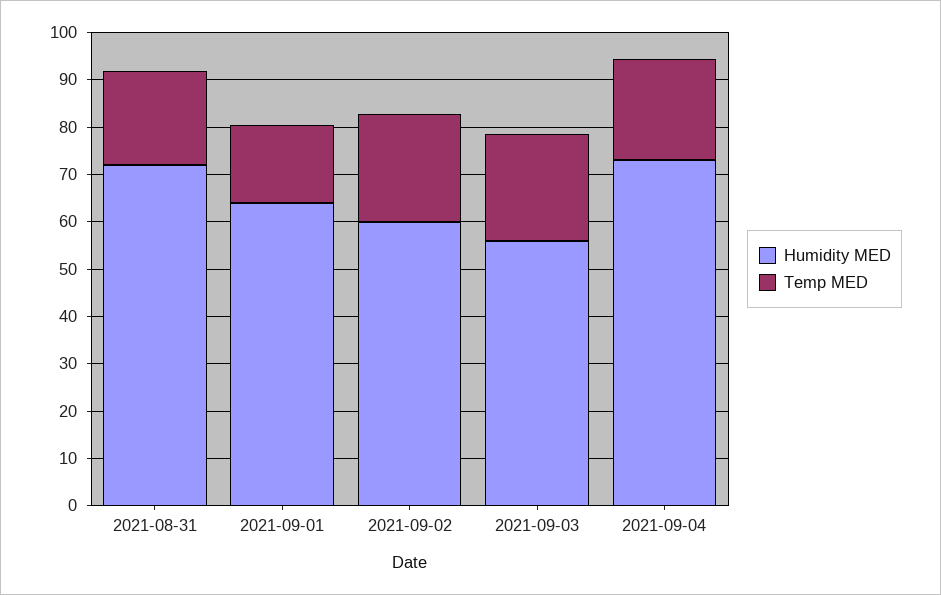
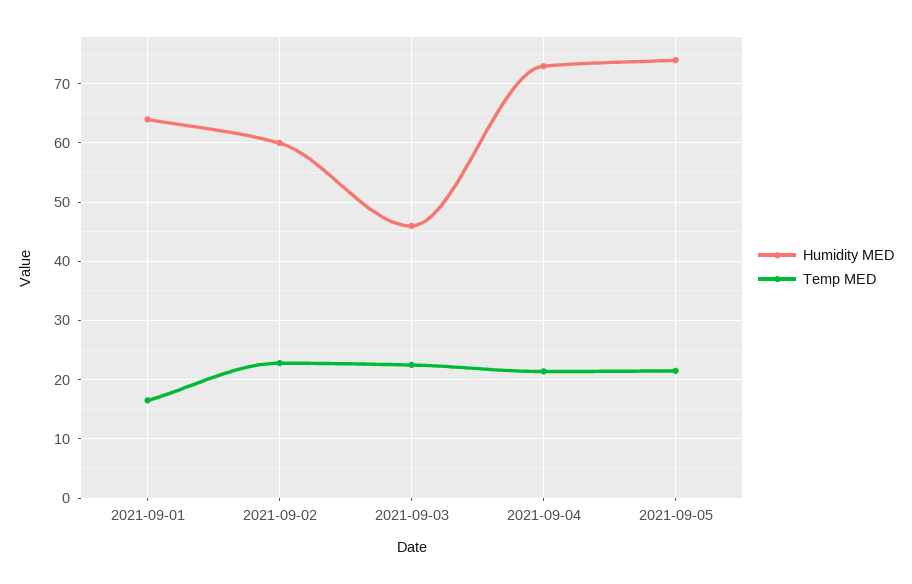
Humidity MED, 2021-08-31: 72 -> none
Temp MED, 2021-08-31: 20 -> none
Humidity MED, 2021-09-03: 56 -> 46
Humidity MED, 2021-09-05: none -> 74
Temp MED, 2021-09-05: none -> 22

